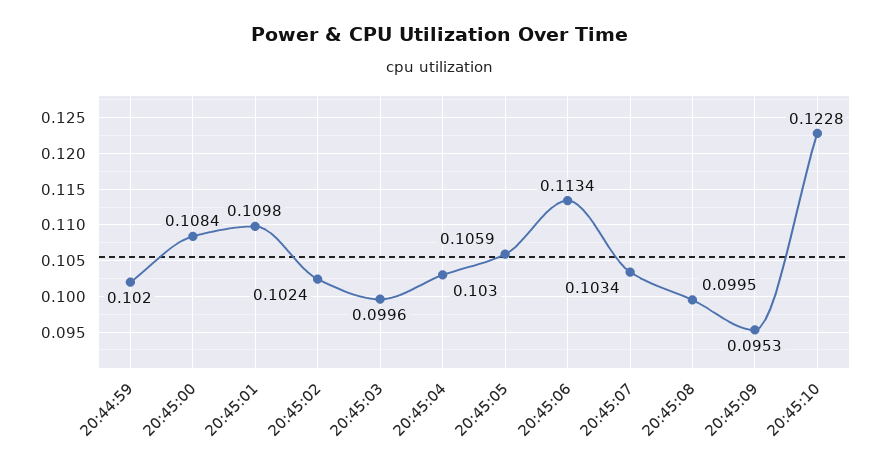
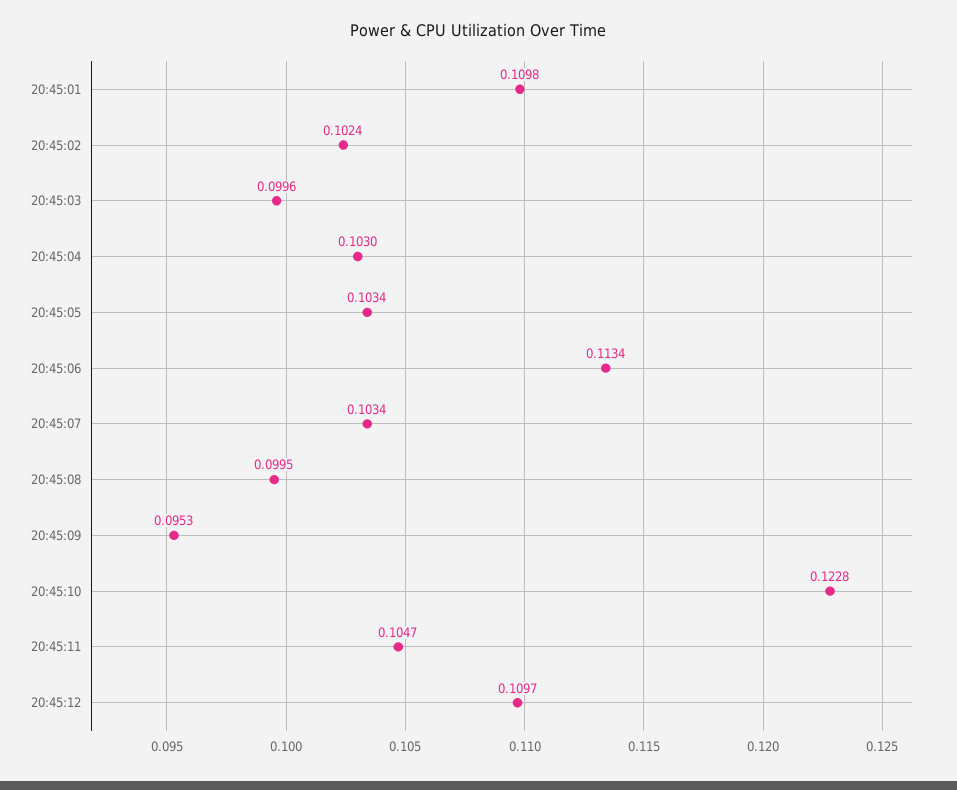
20:44:59: 0.102 -> none
20:45:00: 0.1084 -> none
20:45:05: 0.1059 -> 0.1034
20:45:11: none -> 0.1047
20:45:12: none -> 0.1097

